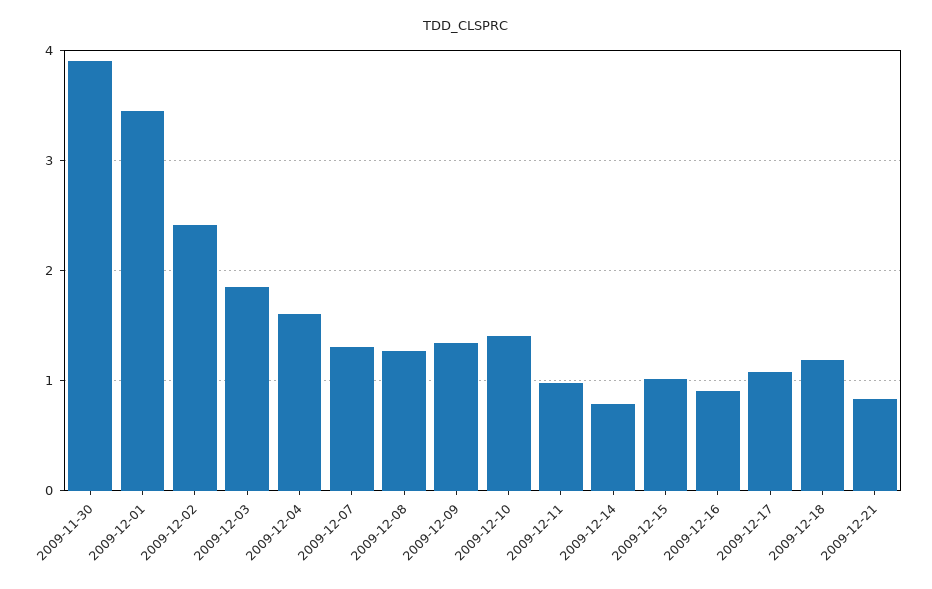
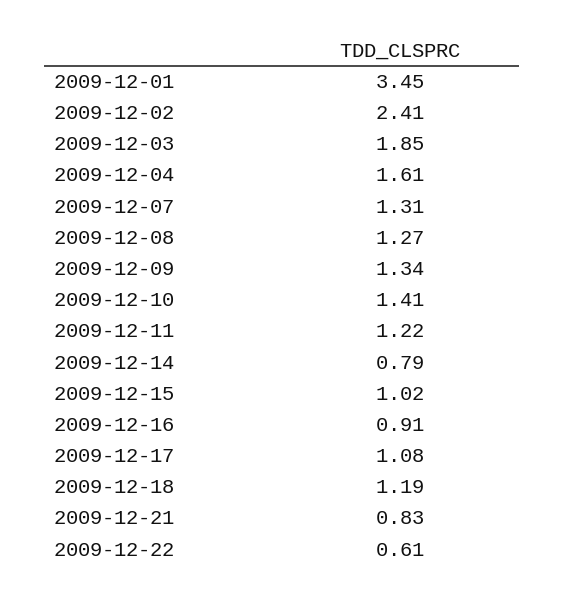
2009-11-30: 3.9 -> none
2009-12-11: 1 -> 1.22
2009-12-22: none -> 0.61

